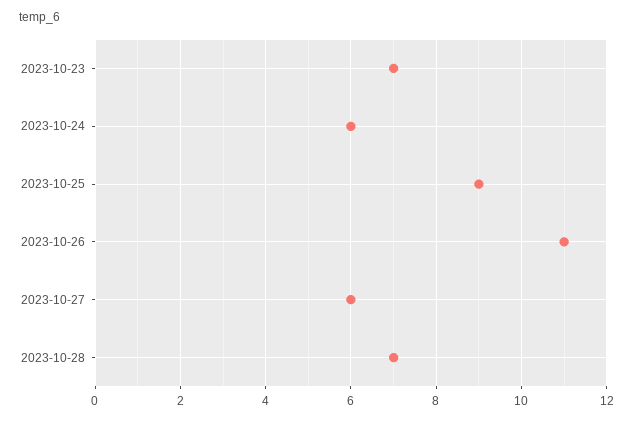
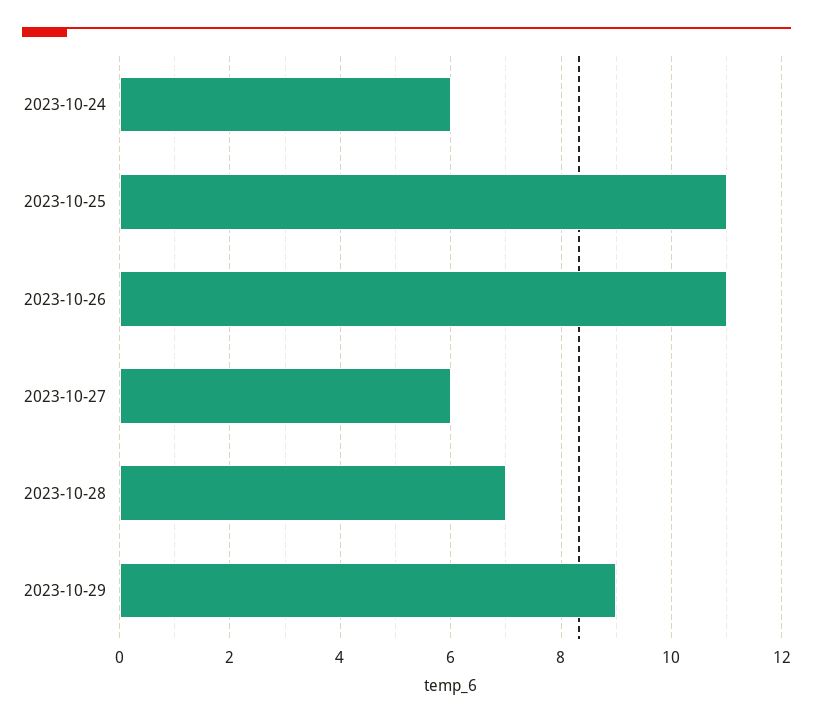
2023-10-23: 7 -> none
2023-10-25: 9 -> 11
2023-10-29: none -> 9

